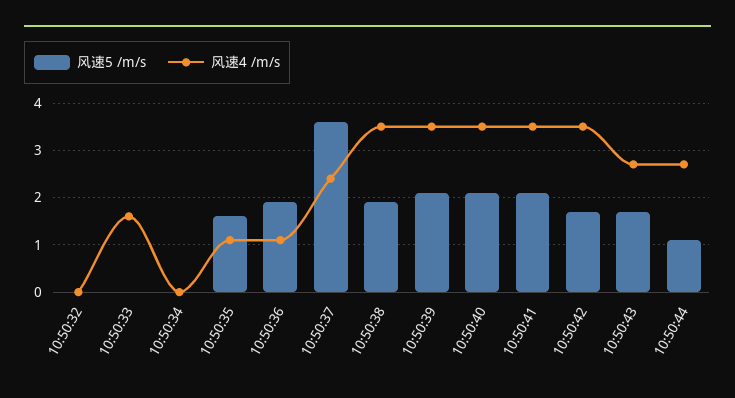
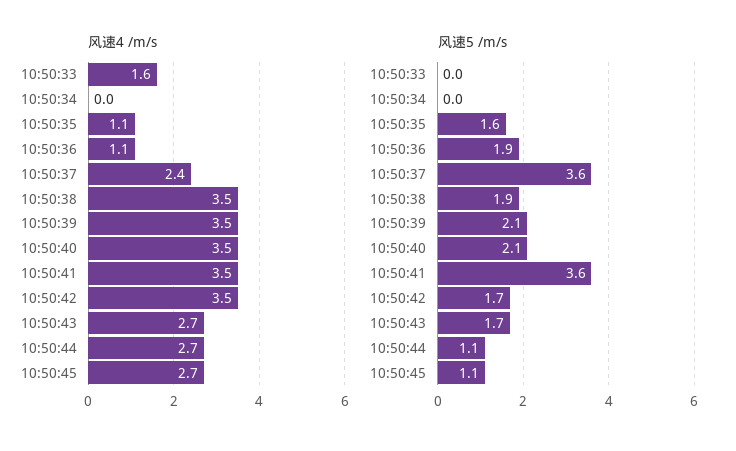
风速5 /m/s, 10:50:32: 0 -> none
风速4 /m/s, 10:50:32: 0 -> none
风速5 /m/s, 10:50:41: 2 -> 3.6
风速4 /m/s, 10:50:45: none -> 2.7
风速5 /m/s, 10:50:45: none -> 1.1

